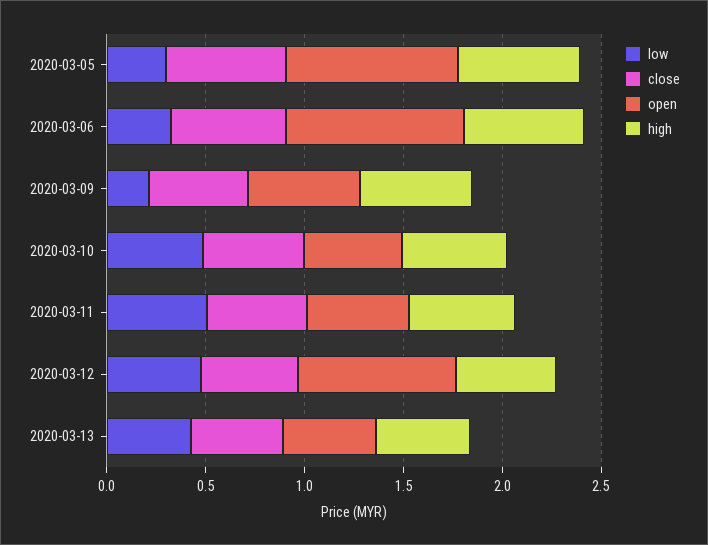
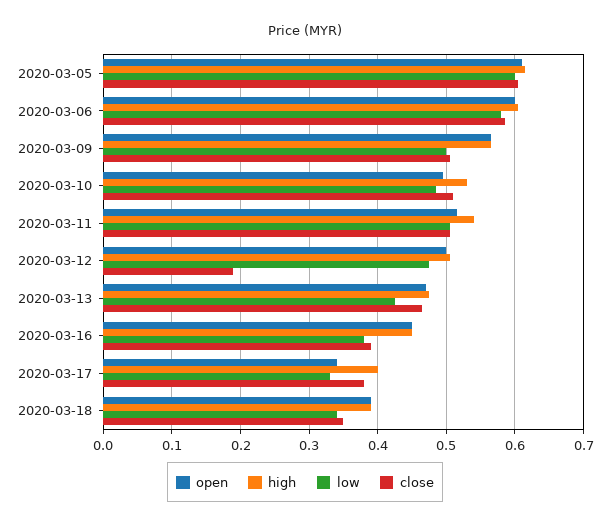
low, 2020-03-05: 0.3 -> 0.6
open, 2020-03-05: 0.9 -> 0.61
low, 2020-03-06: 0.3 -> 0.58
open, 2020-03-06: 0.9 -> 0.6
low, 2020-03-09: 0.2 -> 0.5
close, 2020-03-12: 0.5 -> 0.19
open, 2020-03-12: 0.8 -> 0.5
open, 2020-03-16: none -> 0.45
high, 2020-03-16: none -> 0.45
low, 2020-03-16: none -> 0.38
close, 2020-03-16: none -> 0.39
open, 2020-03-17: none -> 0.34
high, 2020-03-17: none -> 0.4
low, 2020-03-17: none -> 0.33
close, 2020-03-17: none -> 0.38
open, 2020-03-18: none -> 0.39
high, 2020-03-18: none -> 0.39
low, 2020-03-18: none -> 0.34
close, 2020-03-18: none -> 0.35

